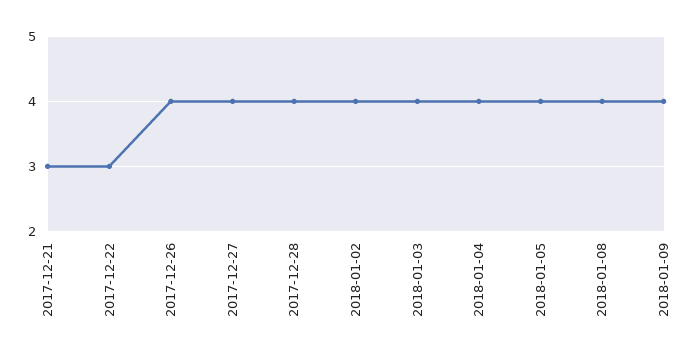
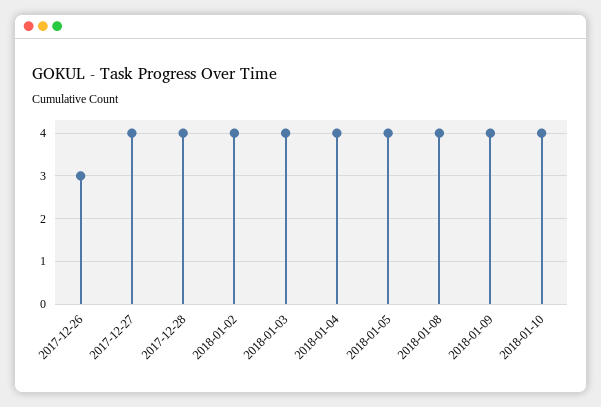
2017-12-21: 3 -> none
2017-12-22: 3 -> none
2017-12-26: 4 -> 3
2018-01-10: none -> 4

